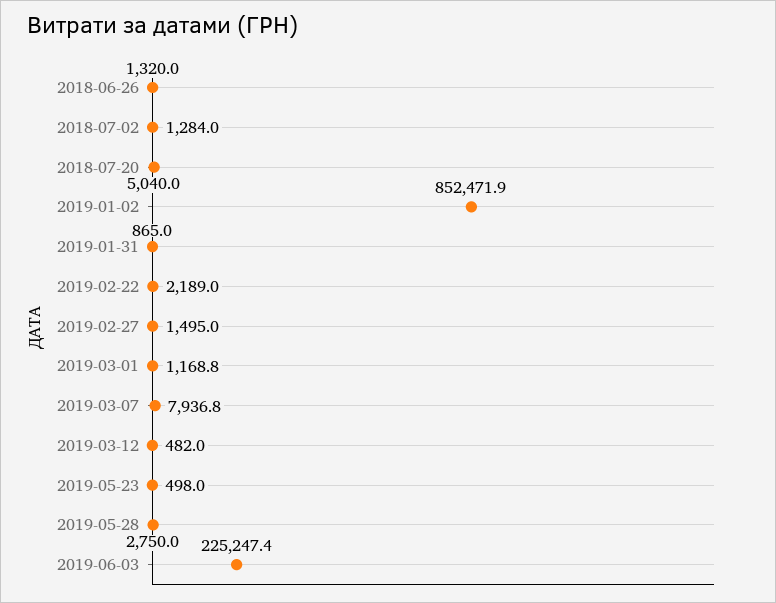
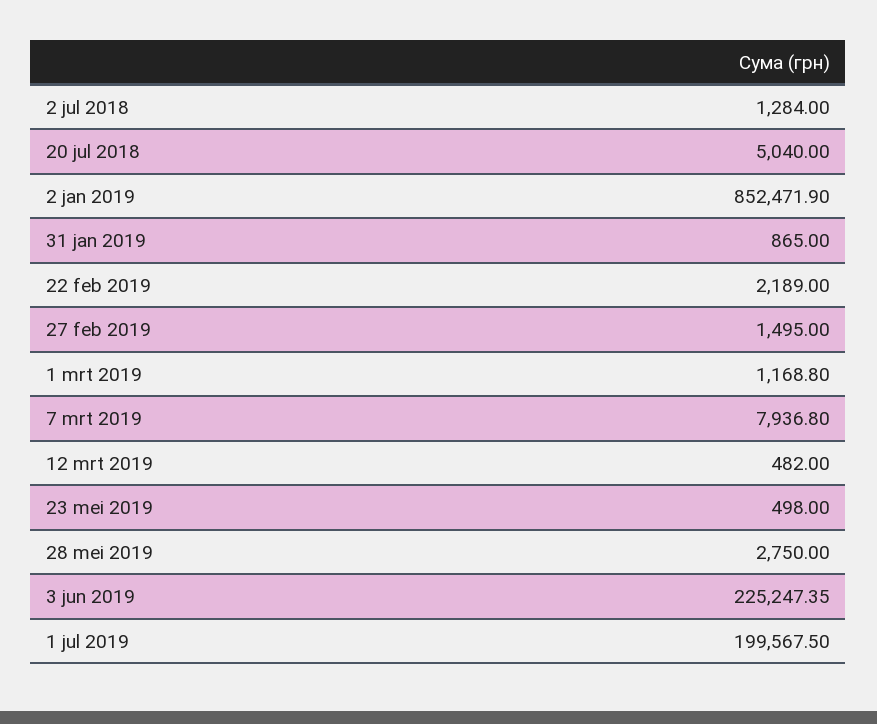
2018-06-26: 1320 -> none
1 jul 2019: none -> 199567.5

